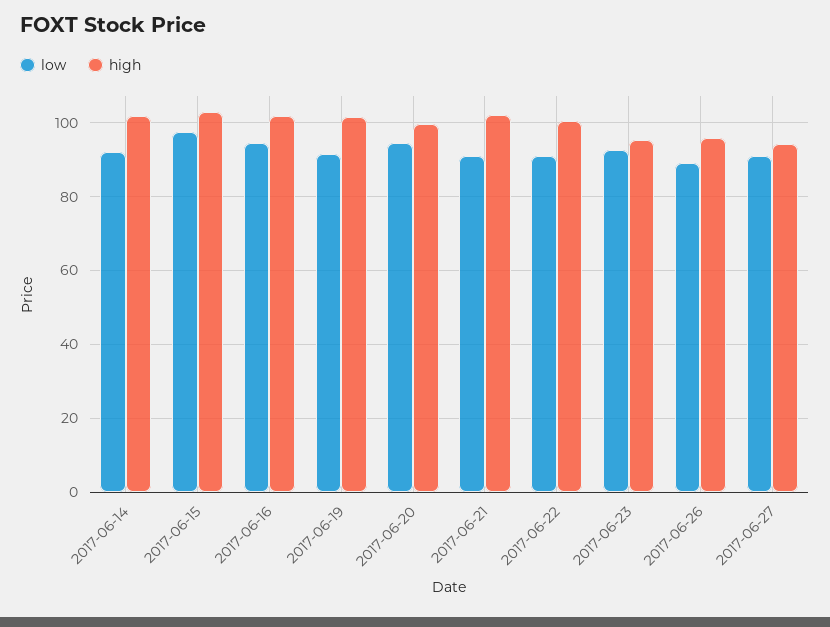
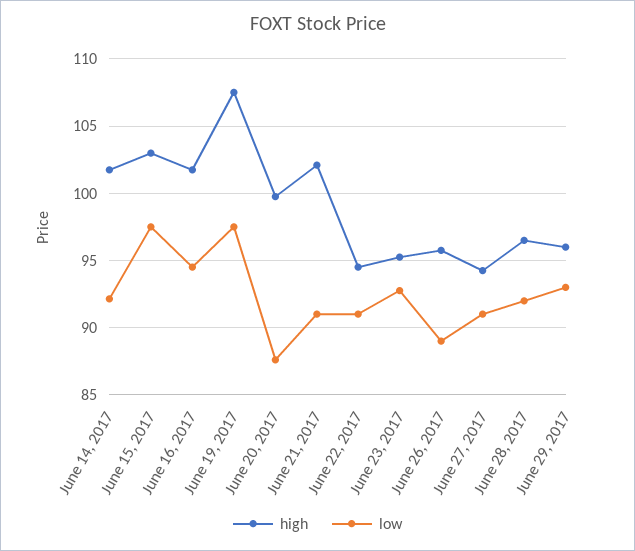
low, 2017-06-19: 92 -> 97.5
high, 2017-06-19: 102 -> 107.5
low, 2017-06-20: 94 -> 87.5
high, 2017-06-22: 100 -> 94.5
high, June 28, 2017: none -> 96.5
low, June 28, 2017: none -> 92
high, June 29, 2017: none -> 96
low, June 29, 2017: none -> 93

